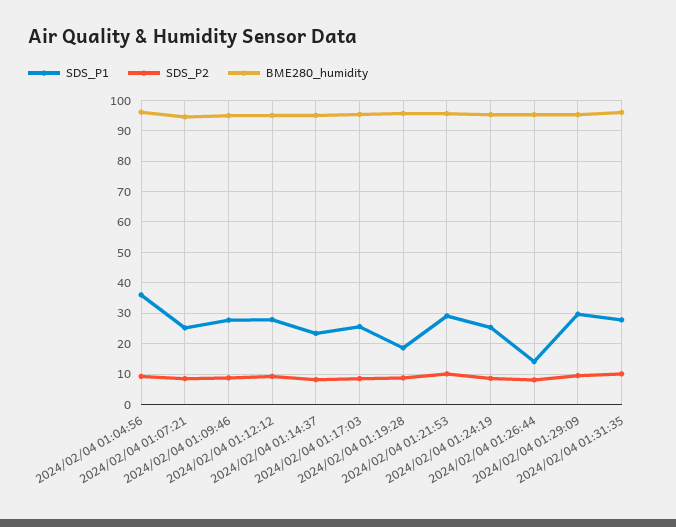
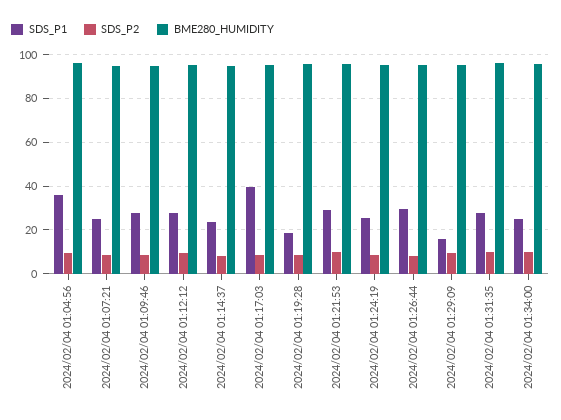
SDS_P1, 2024/02/04 01:17:03: 26 -> 40
SDS_P1, 2024/02/04 01:26:44: 14 -> 30
SDS_P1, 2024/02/04 01:29:09: 30 -> 15
SDS_P1, 2024/02/04 01:34:00: none -> 25
SDS_P2, 2024/02/04 01:34:00: none -> 10
BME280_humidity, 2024/02/04 01:34:00: none -> 95

